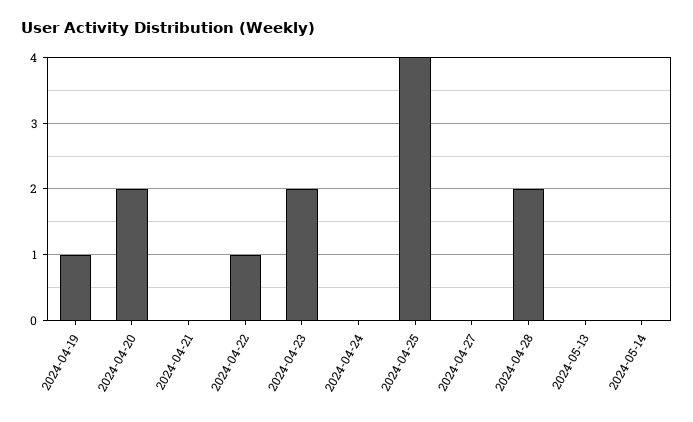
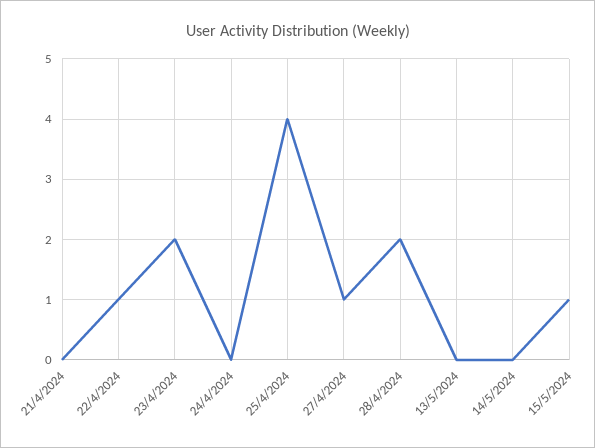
2024-04-19: 1 -> none
2024-04-20: 2 -> none
2024-04-27: 0 -> 1
15/5/2024: none -> 1

